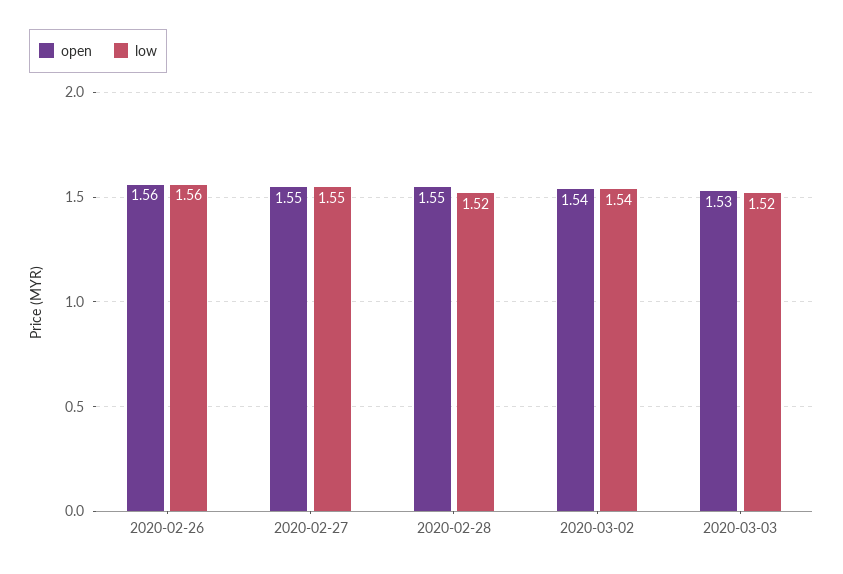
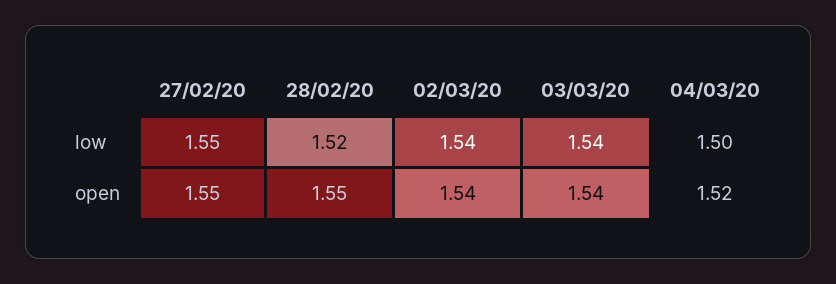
open, 2020-02-26: 1.56 -> none
low, 2020-02-26: 1.56 -> none
open, 2020-03-03: 1.53 -> 1.54
low, 2020-03-03: 1.52 -> 1.54
low, 04/03/20: none -> 1.5
open, 04/03/20: none -> 1.52

